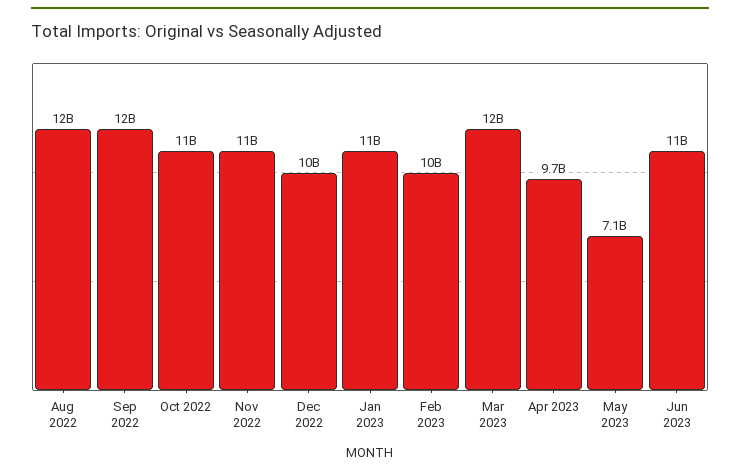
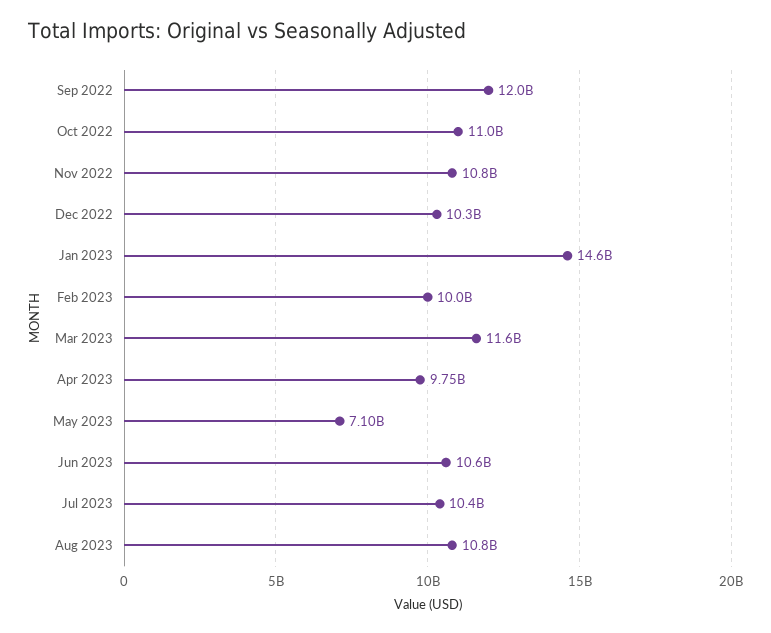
Aug 2022: 12000000000 -> none
Jan 2023: 11000000000 -> 14600000000
Jul 2023: none -> 10400000000
Aug 2023: none -> 10800000000

